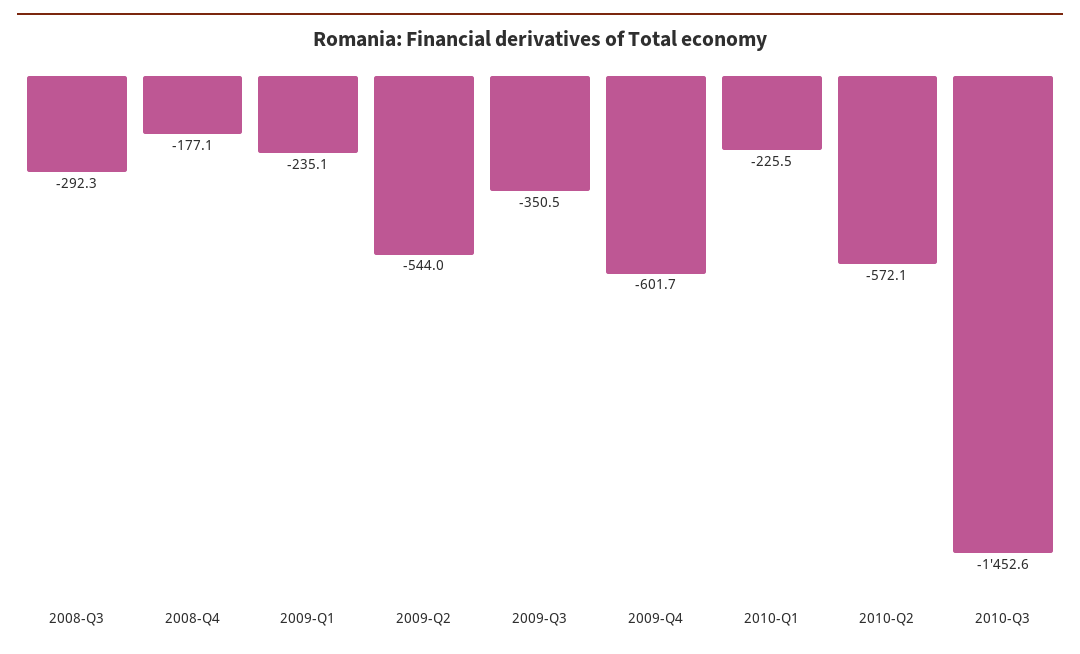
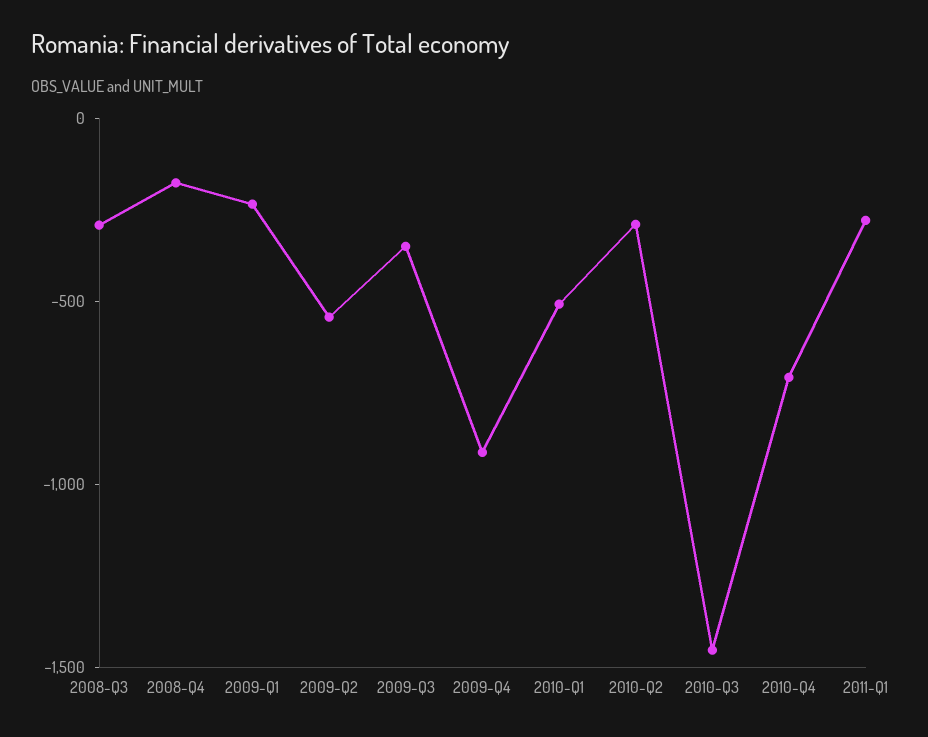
2009-Q4: -601.7 -> -900
2010-Q1: -225.5 -> -500
2010-Q2: -572.1 -> -300
2010-Q4: none -> -700
2011-Q1: none -> -300

